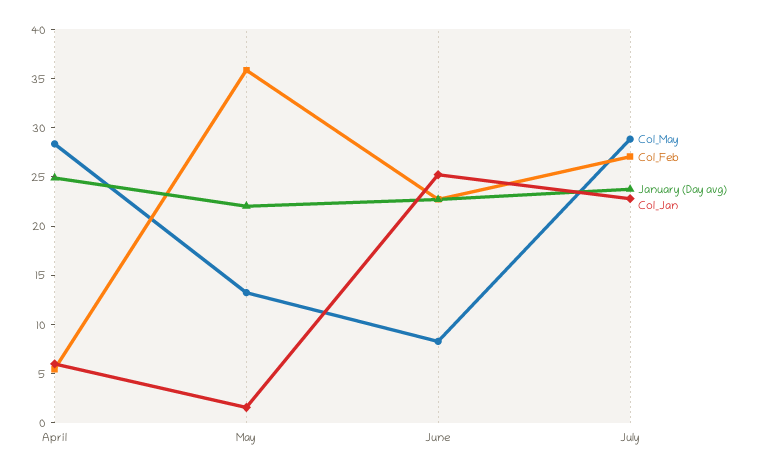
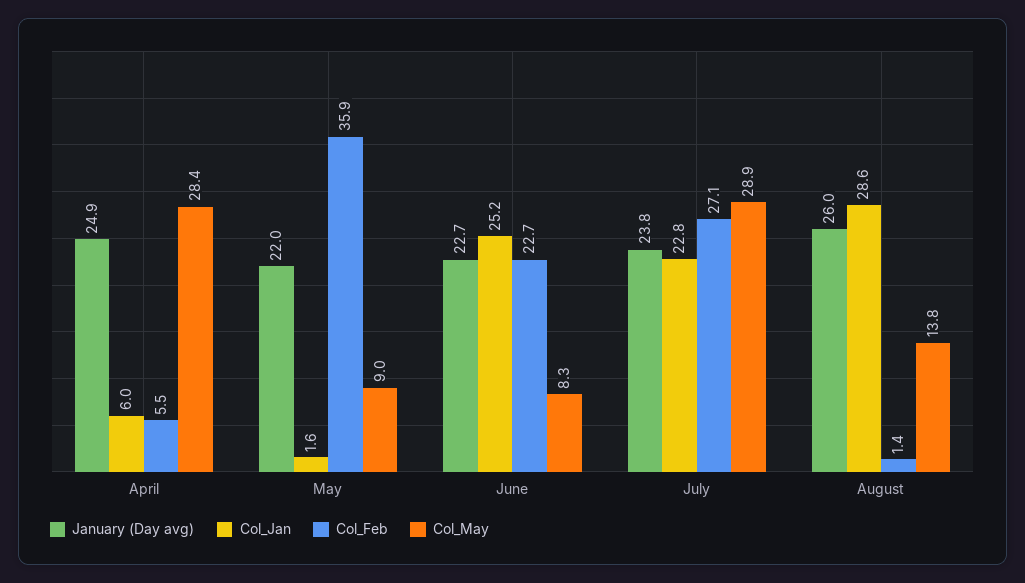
Col_May, May: 13 -> 9
January (Day avg), August: none -> 26
Col_Jan, August: none -> 28.6
Col_Feb, August: none -> 1.4
Col_May, August: none -> 13.8

